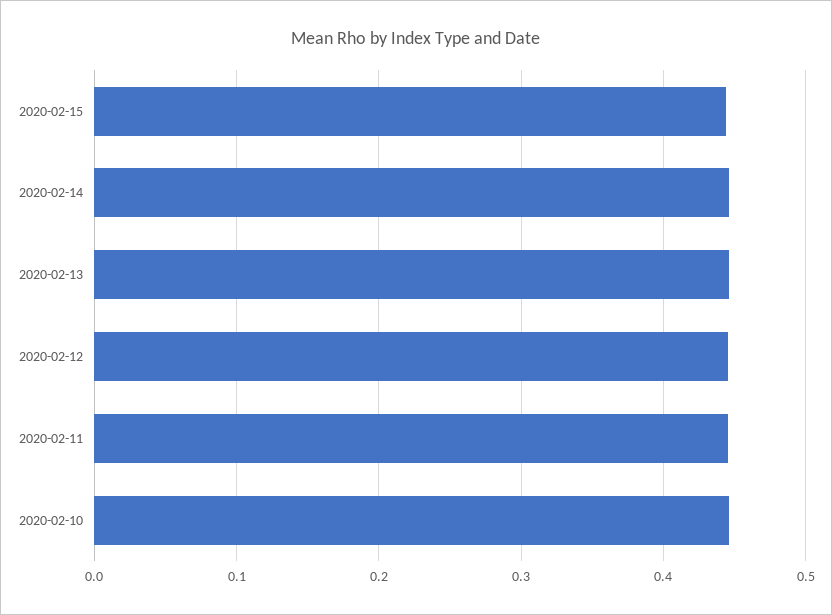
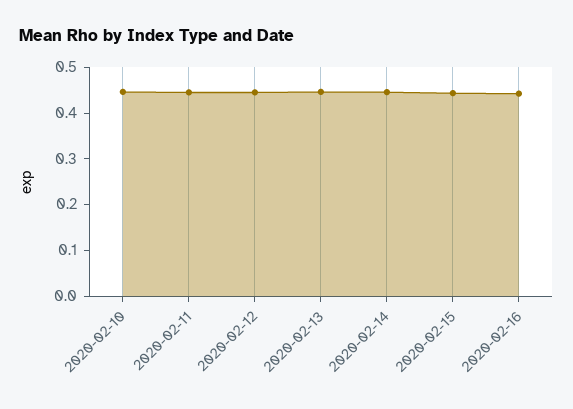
2020-02-16: none -> 0.44

